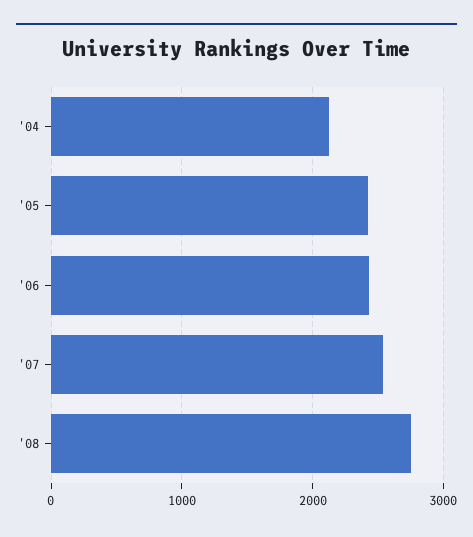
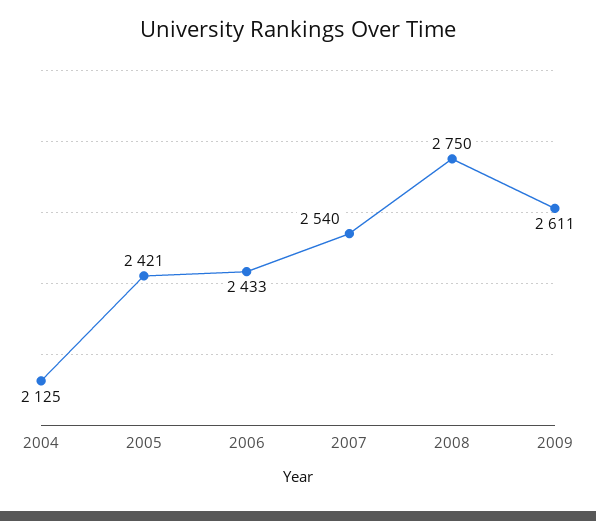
2009: none -> 2611

